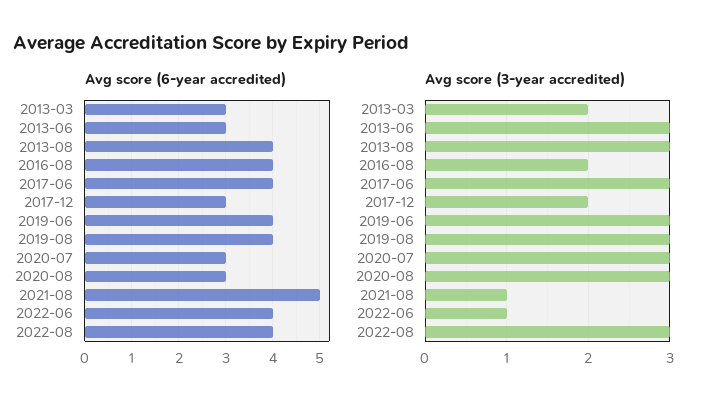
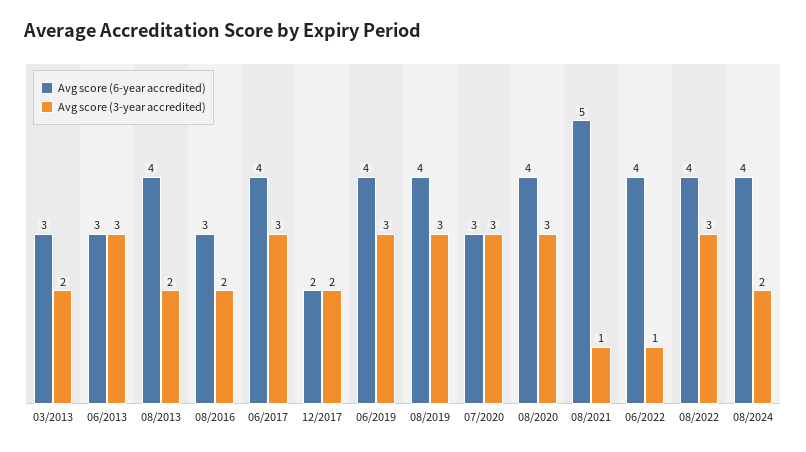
Avg score (6-year accredited), 2016-08: 4 -> 3
Avg score (6-year accredited), 2017-12: 3 -> 2
Avg score (6-year accredited), 2020-08: 3 -> 4
Avg score (3-year accredited), 2013-08: 3 -> 2
Avg score (6-year accredited), 08/2024: none -> 4
Avg score (3-year accredited), 08/2024: none -> 2

